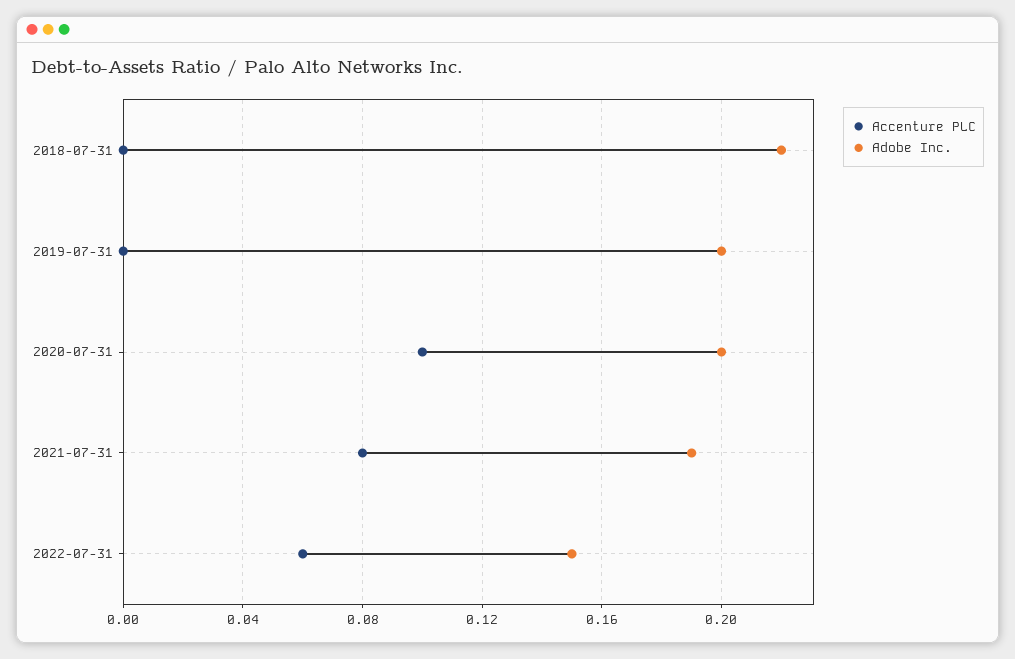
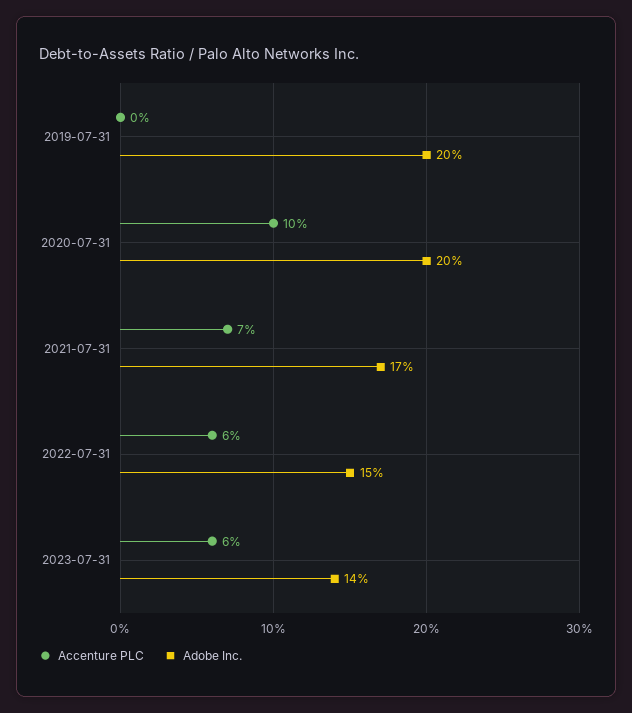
Accenture PLC, 2018-07-31: 0 -> none
Adobe Inc., 2018-07-31: 0.22 -> none
Accenture PLC, 2021-07-31: 0.08 -> 0.07
Adobe Inc., 2021-07-31: 0.19 -> 0.17
Accenture PLC, 2023-07-31: none -> 0.06
Adobe Inc., 2023-07-31: none -> 0.14

